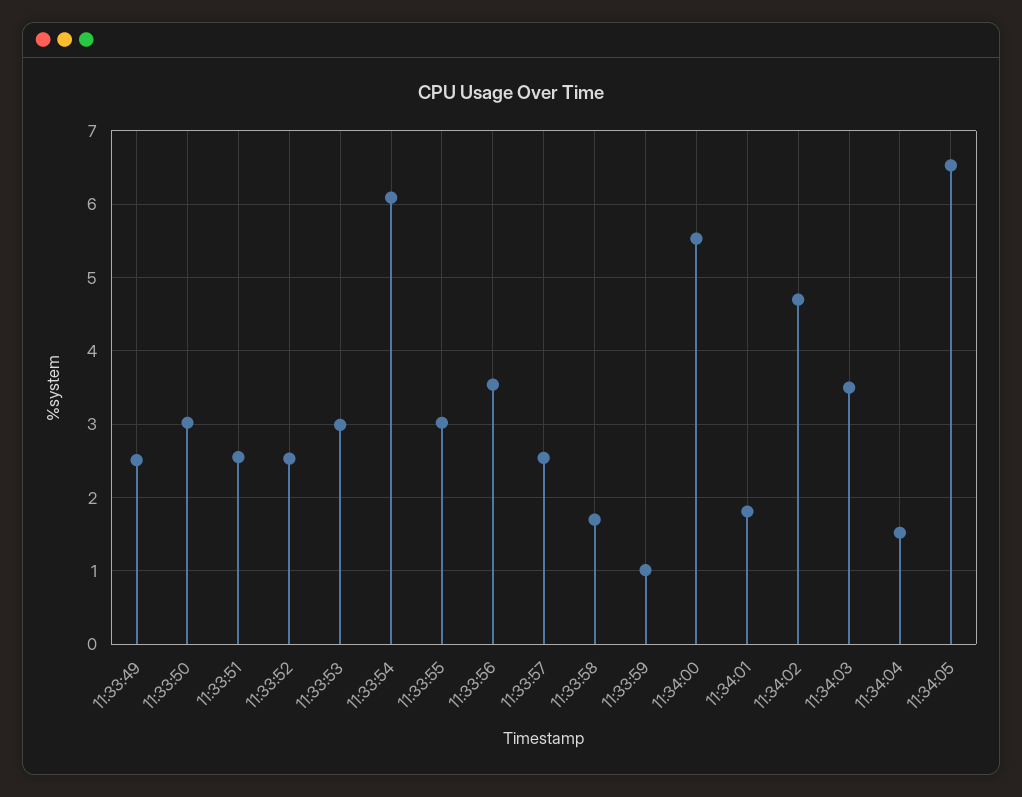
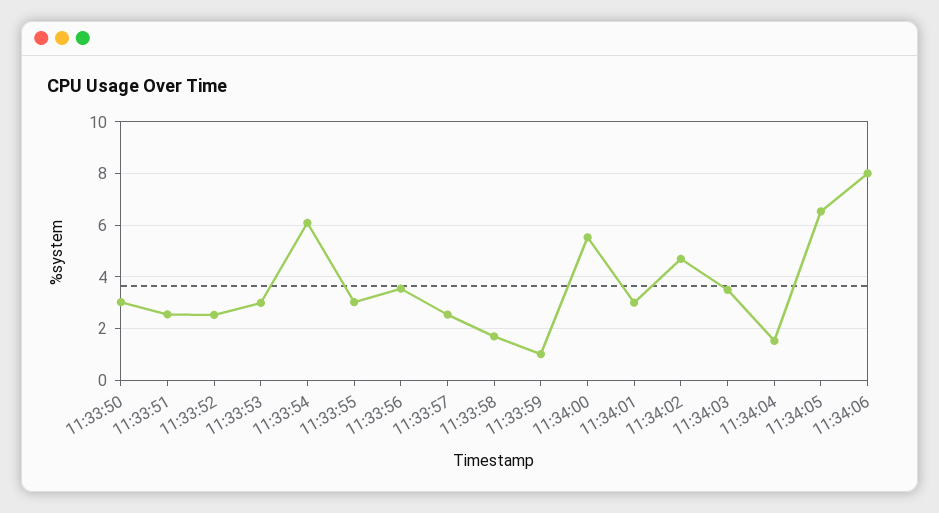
11:33:49: 2.5 -> none
11:34:01: 1.8 -> 3
11:34:06: none -> 8

